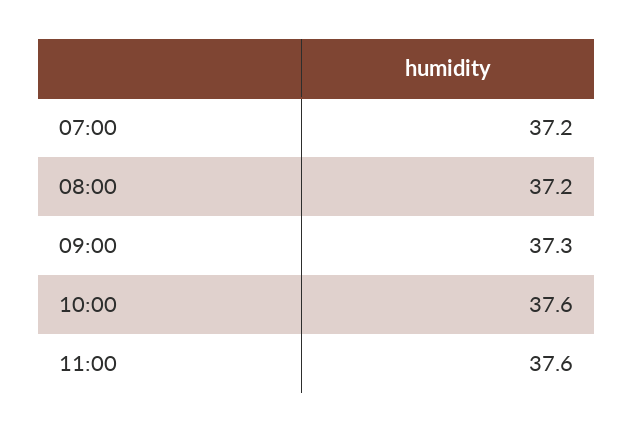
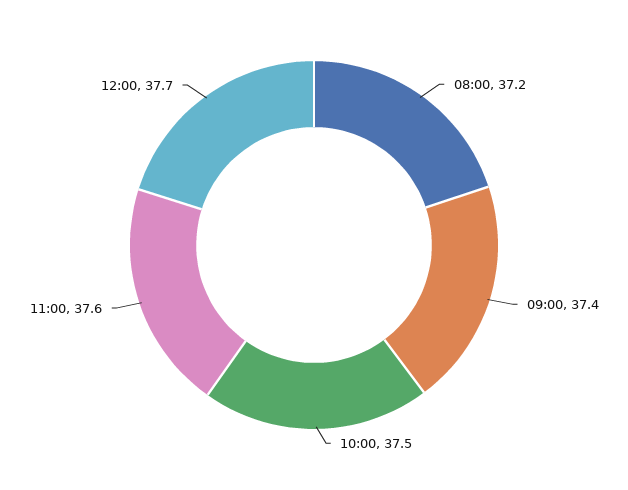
07:00: 37.2 -> none
09:00: 37.3 -> 37.4
10:00: 37.6 -> 37.5
12:00: none -> 37.7

